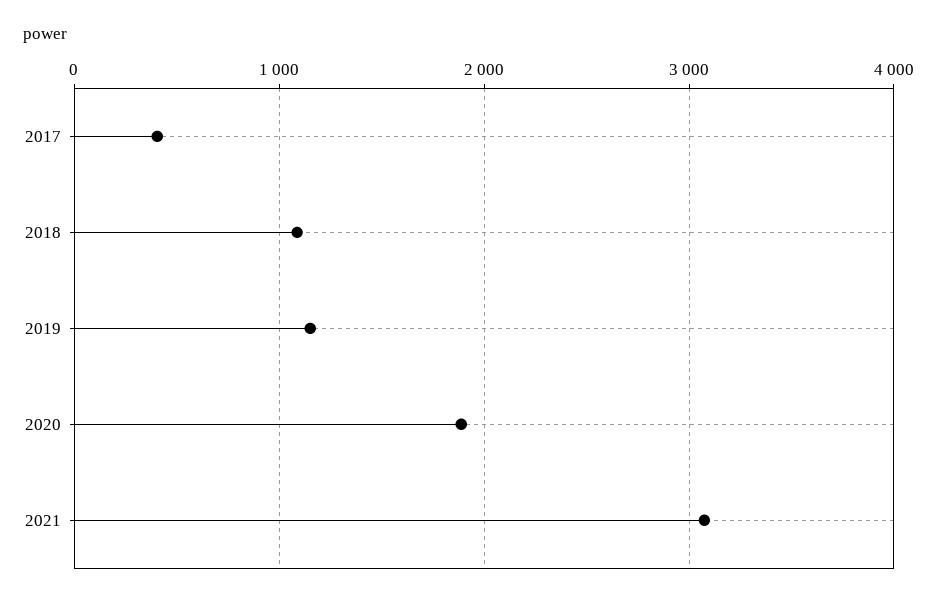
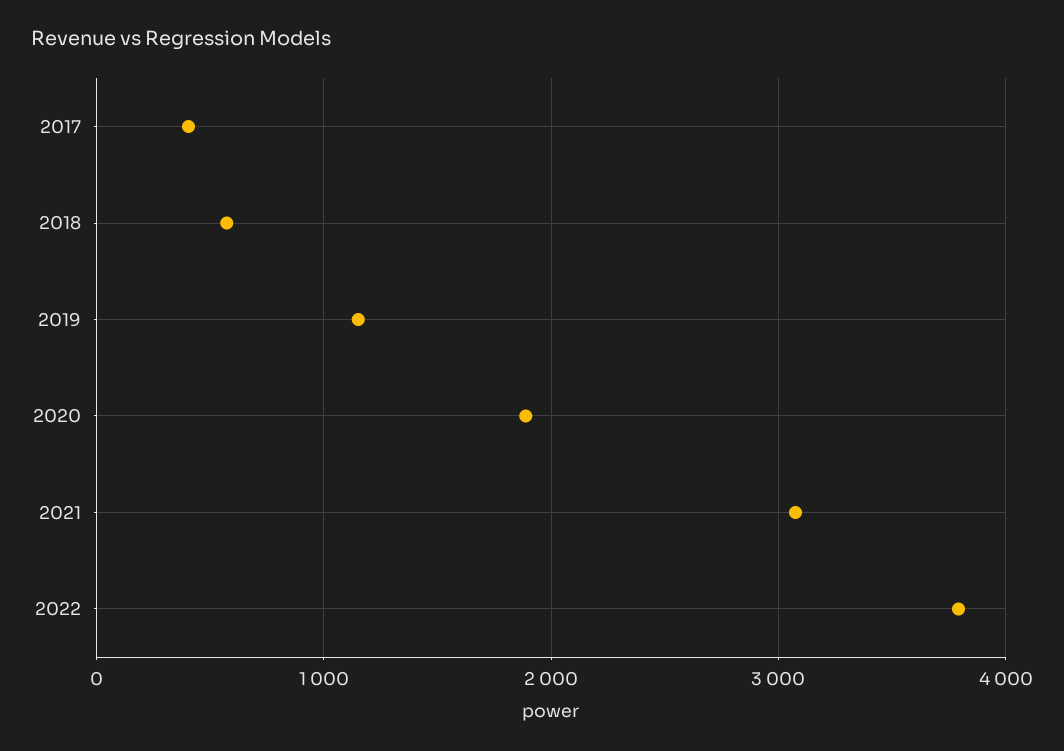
2018: 1100 -> 600
2022: none -> 3800

